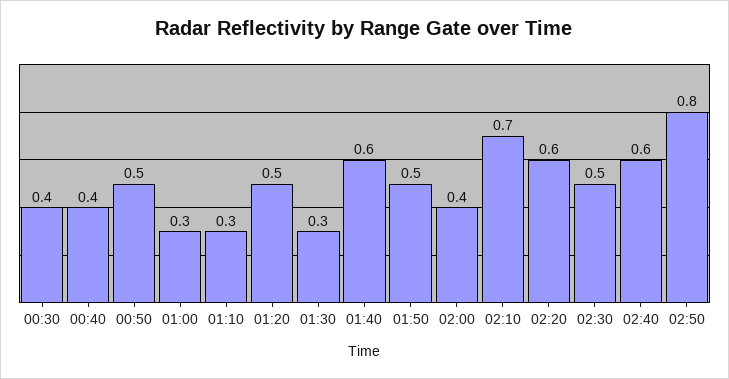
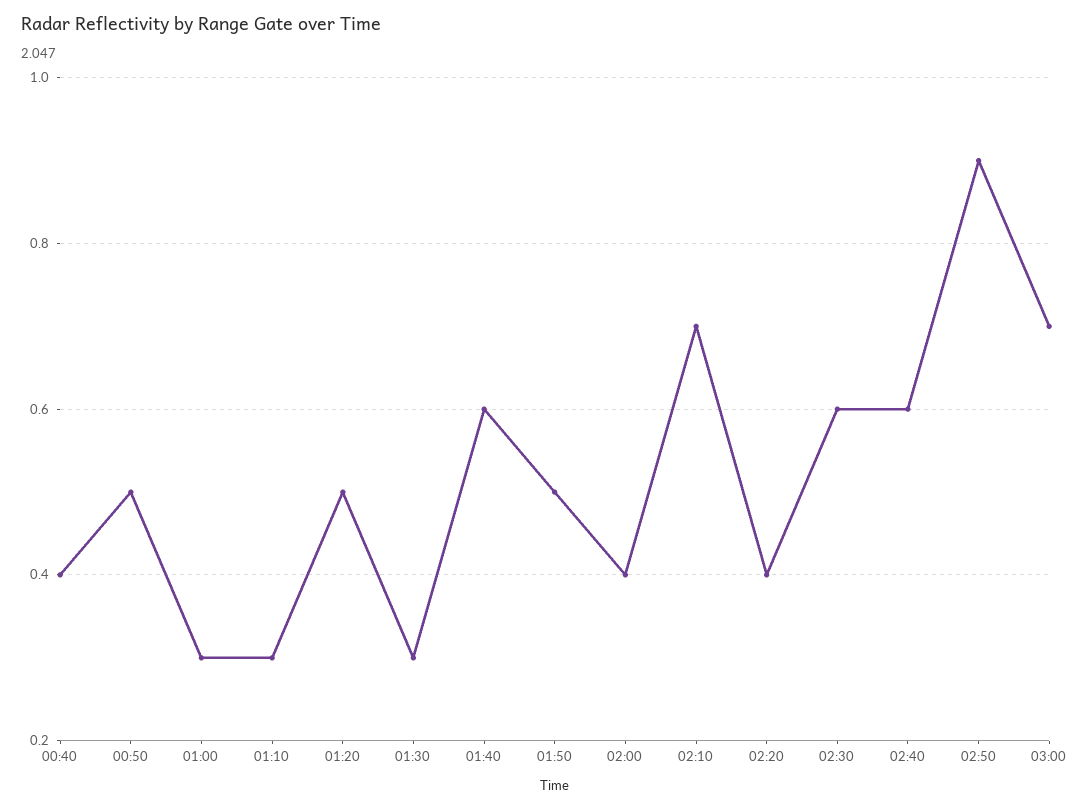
00:30: 0.4 -> none
02:20: 0.6 -> 0.4
02:30: 0.5 -> 0.6
02:50: 0.8 -> 0.9
03:00: none -> 0.7

